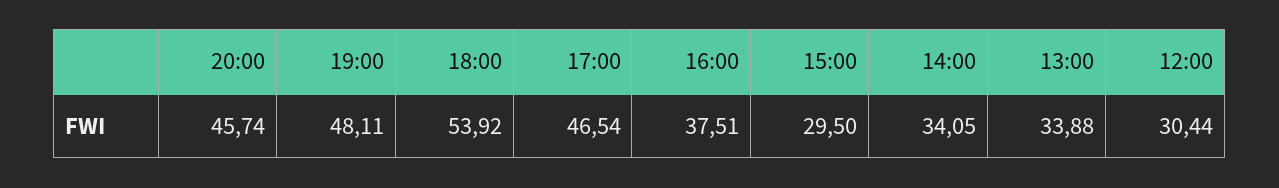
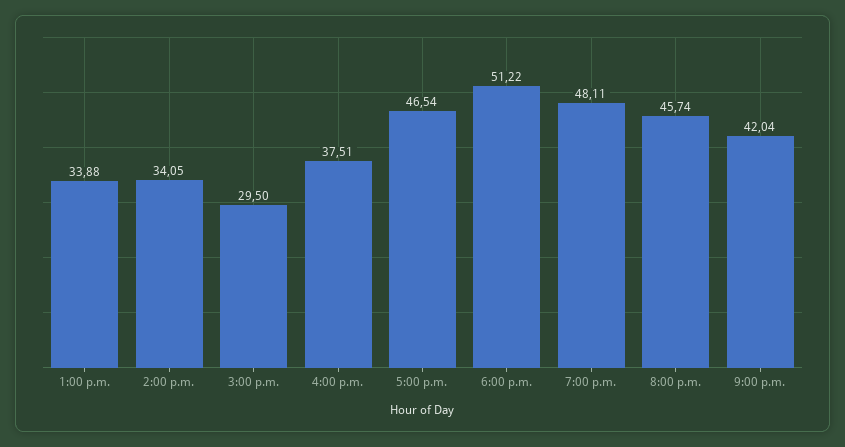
18:00: 53.92 -> 51.22
12:00: 30.44 -> none
9:00 p.m.: none -> 42.04

